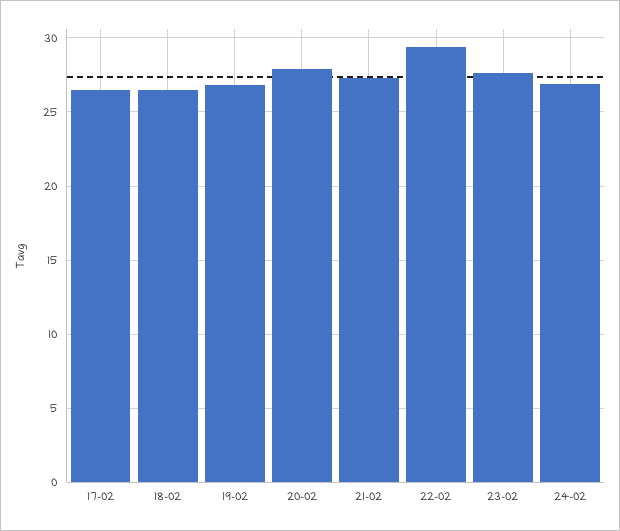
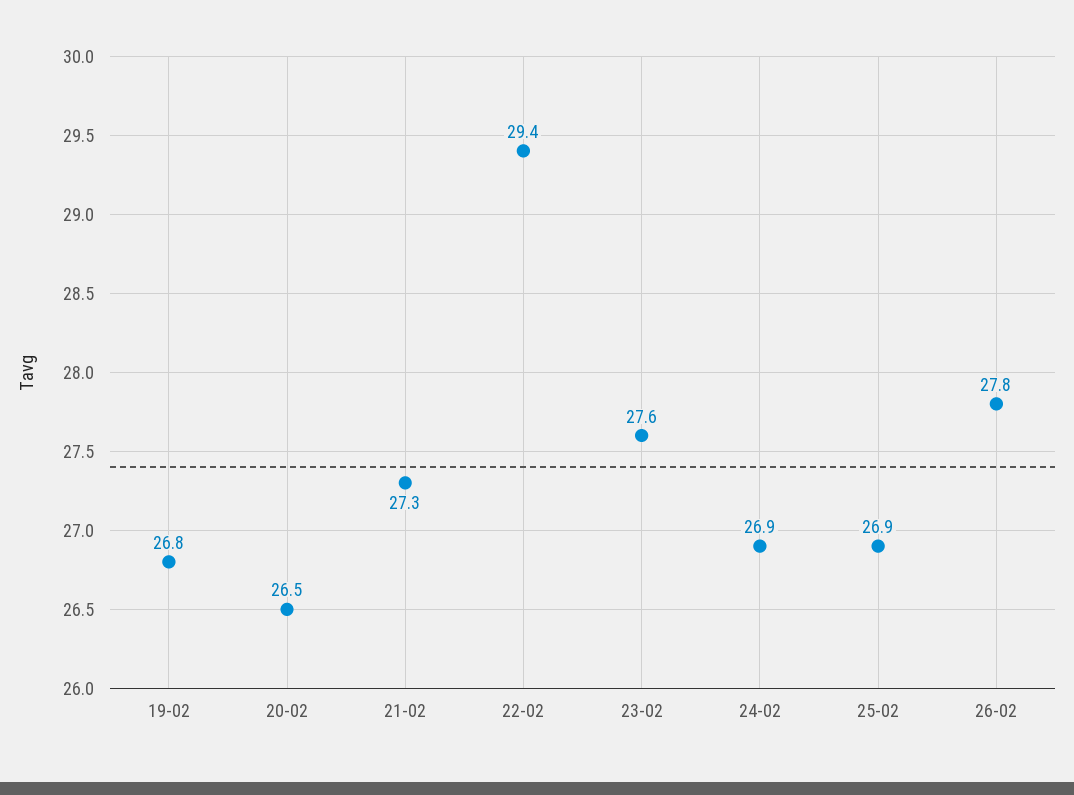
17-02: 26.5 -> none
18-02: 26.5 -> none
20-02: 28 -> 26.5
25-02: none -> 26.9
26-02: none -> 27.8

